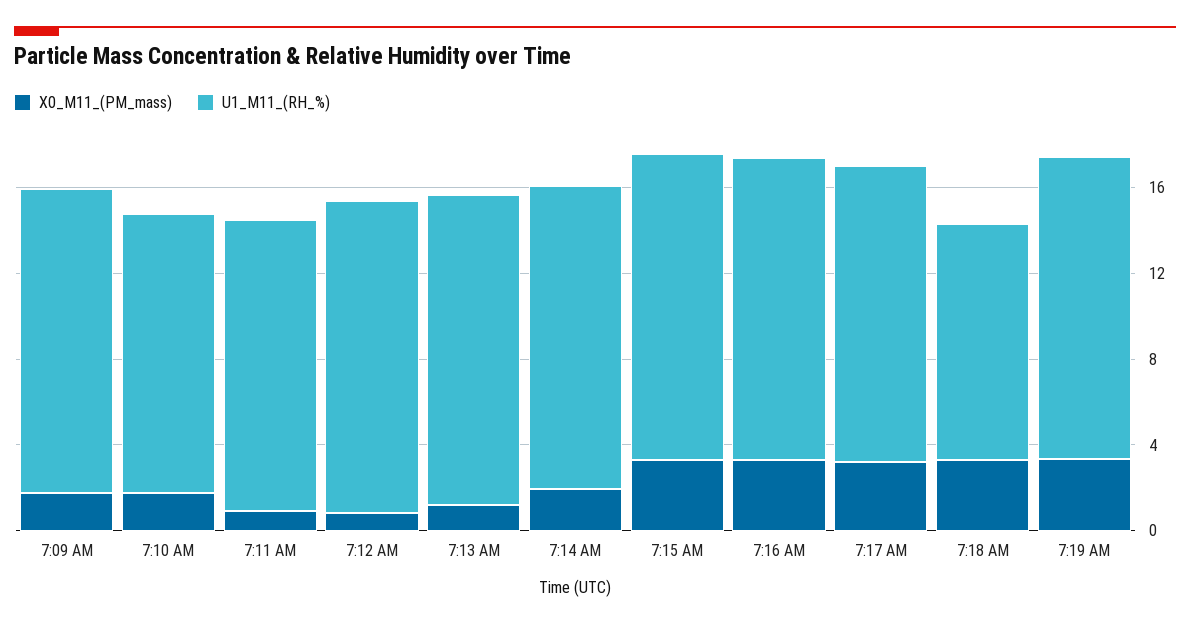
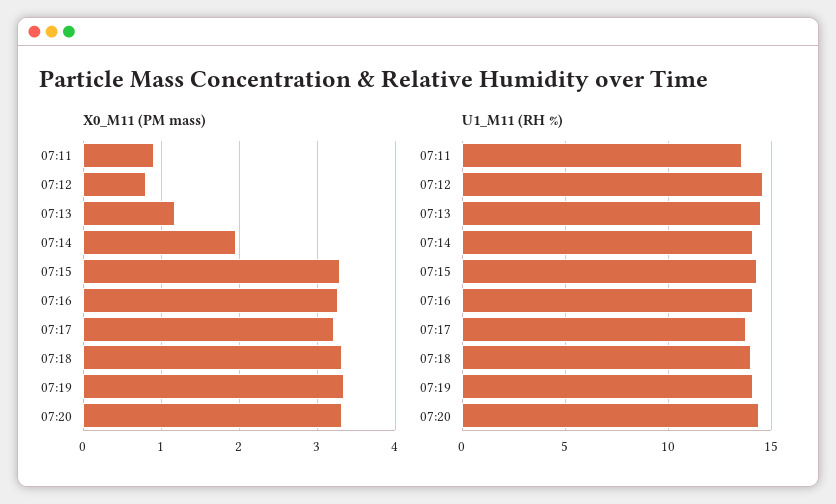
X0_M11_(PM_mass), 7:09 AM: 2 -> none
U1_M11_(RH_%), 7:09 AM: 14 -> none
X0_M11_(PM_mass), 7:10 AM: 2 -> none
U1_M11_(RH_%), 7:10 AM: 13 -> none
U1_M11_(RH_%), 7:18 AM: 11 -> 14
X0_M11_(PM_mass), 07:20: none -> 3.3
U1_M11_(RH_%), 07:20: none -> 14.5

